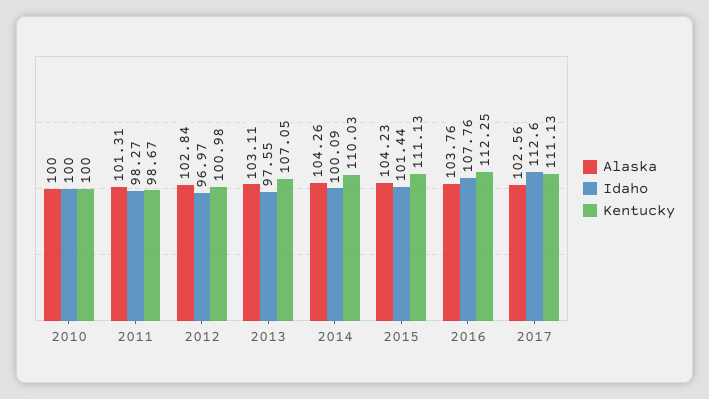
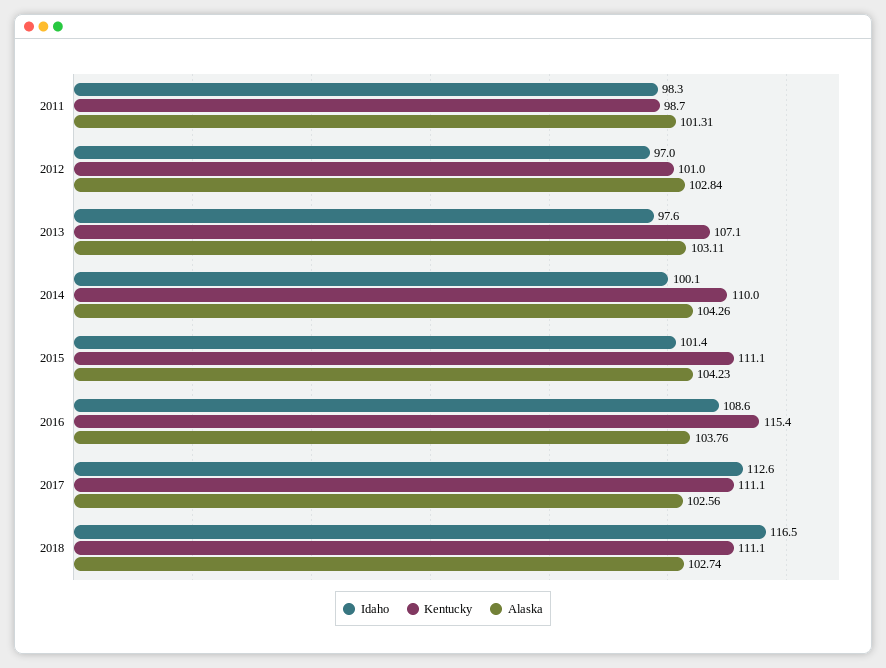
Alaska, 2010: 100 -> none
Idaho, 2010: 100 -> none
Kentucky, 2010: 100 -> none
Idaho, 2016: 107.76 -> 108.6
Kentucky, 2016: 112.25 -> 115.4
Idaho, 2018: none -> 116.5
Kentucky, 2018: none -> 111.1
Alaska, 2018: none -> 102.74

